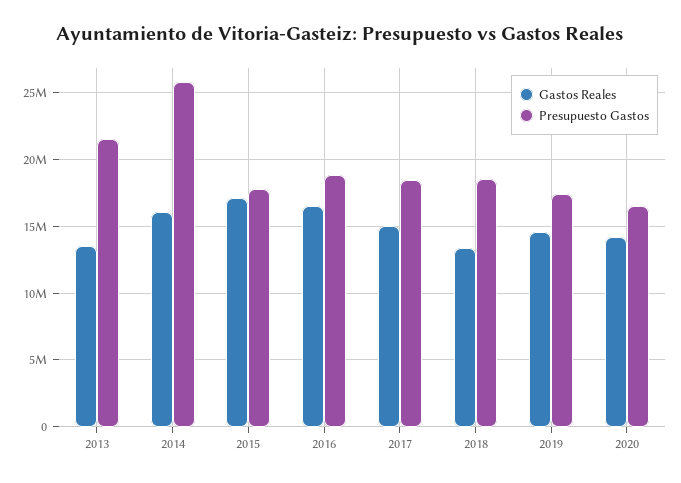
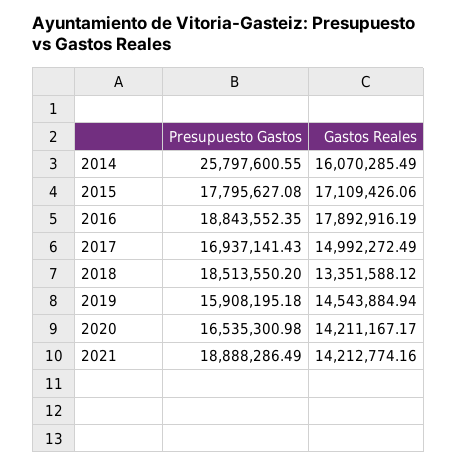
Gastos Reales, 2013: 13500000 -> none
Presupuesto Gastos, 2013: 21500000 -> none
Gastos Reales, 2016: 16500000 -> 17892916.19
Presupuesto Gastos, 2017: 18500000 -> 16937141.43
Presupuesto Gastos, 2019: 17500000 -> 15908195.18
Presupuesto Gastos, 2021: none -> 18888286.49
Gastos Reales, 2021: none -> 14212774.16

